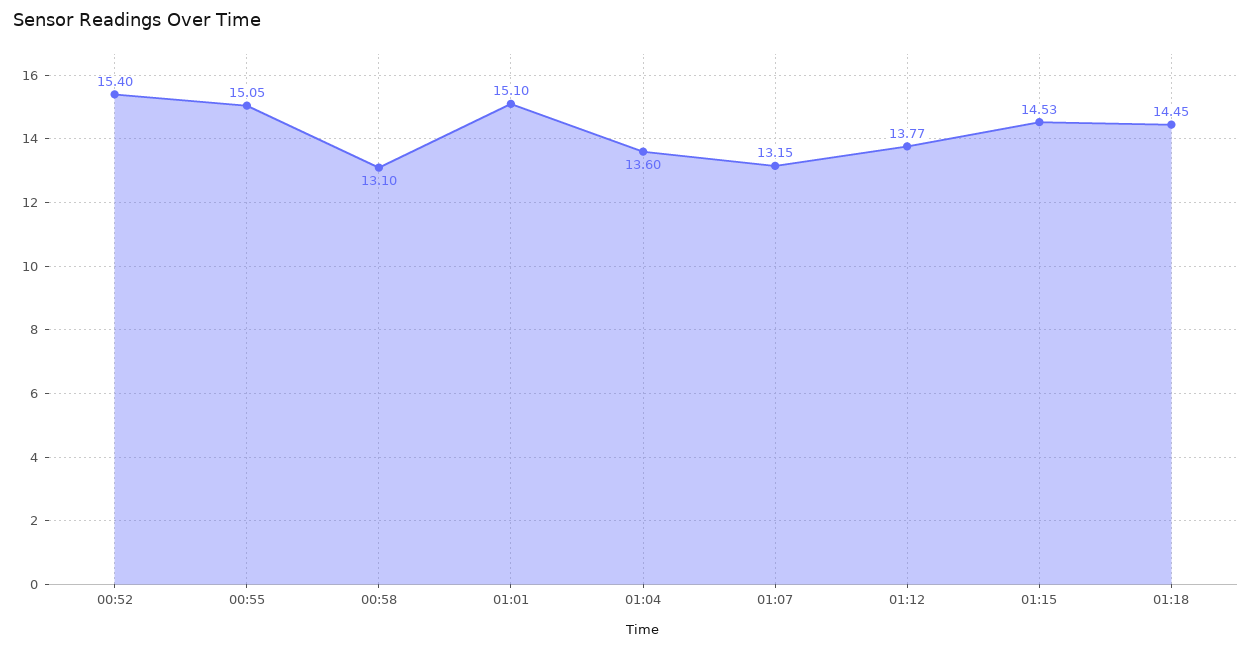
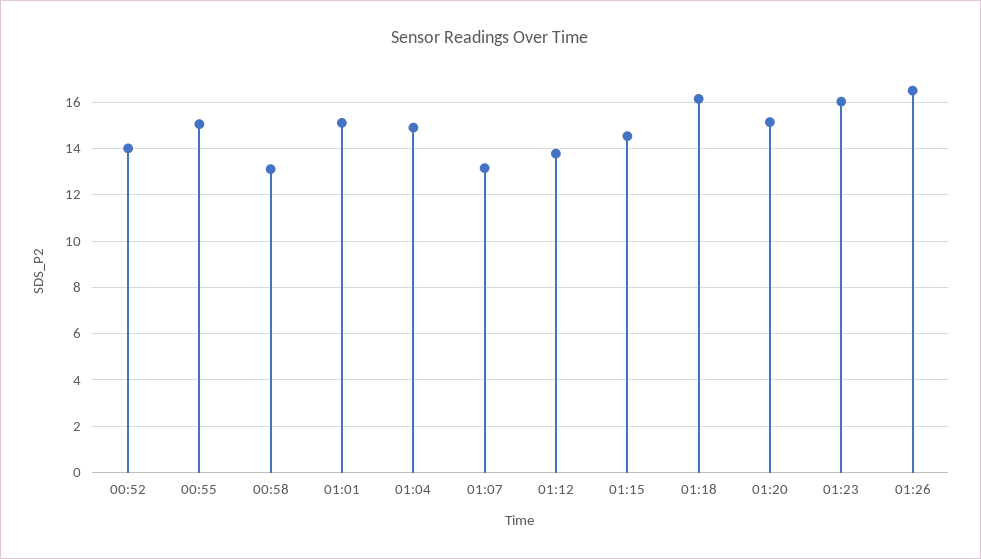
00:52: 15.4 -> 14
01:04: 13.6 -> 15
01:18: 14.45 -> 16
01:20: none -> 15
01:23: none -> 16
01:26: none -> 16.5

